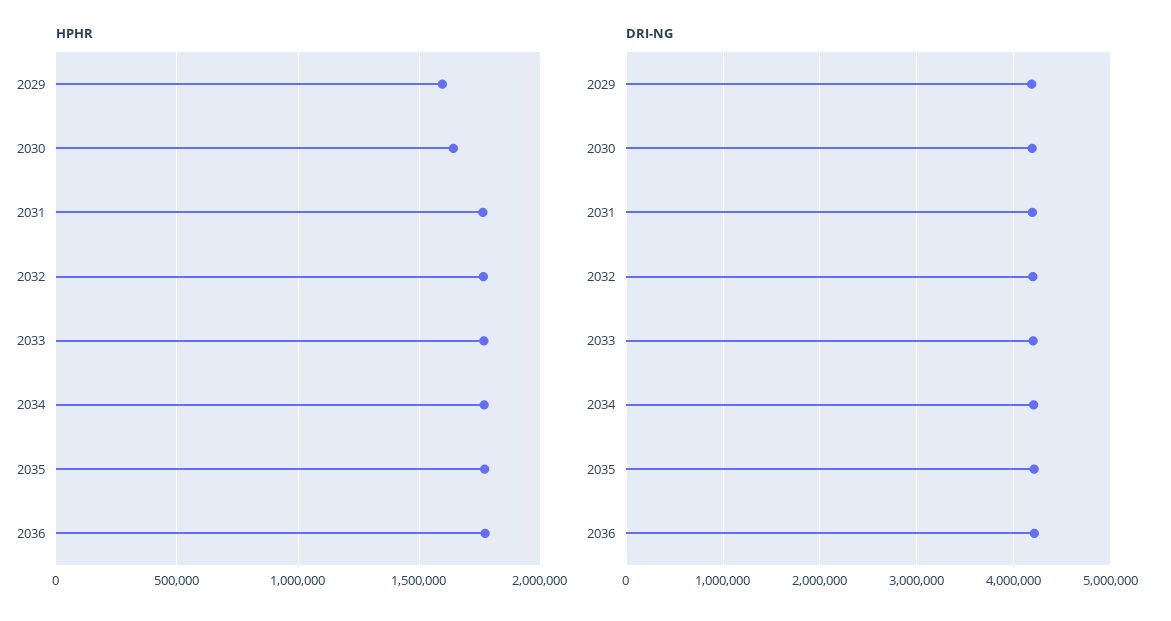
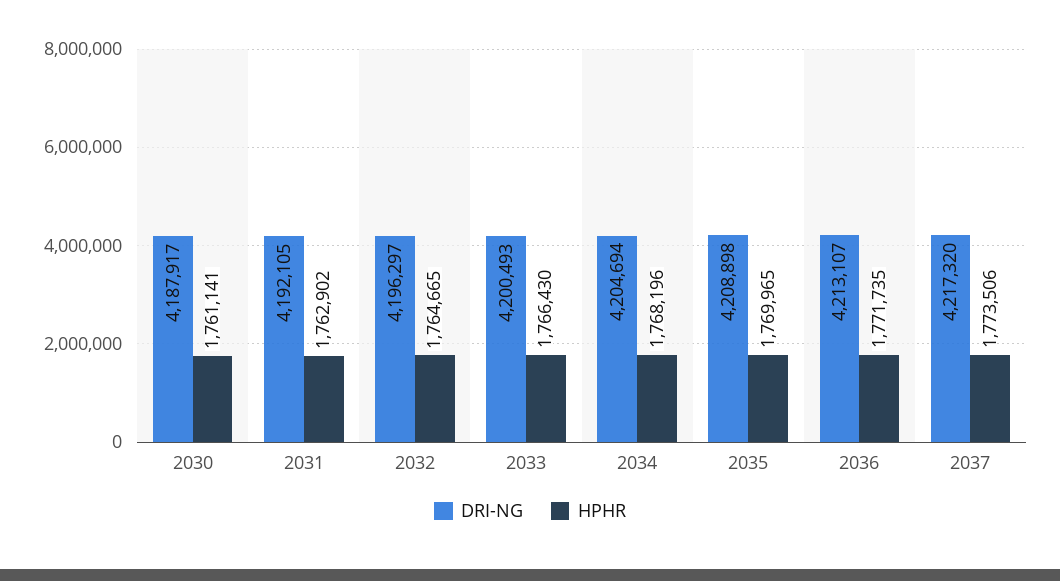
HPHR, 2029: 1600000 -> none
HPHR, 2030: 1650000 -> 1761141
DRI-NG, 2029: 4200000 -> none
DRI-NG, 2037: none -> 4217320
HPHR, 2037: none -> 1773506

